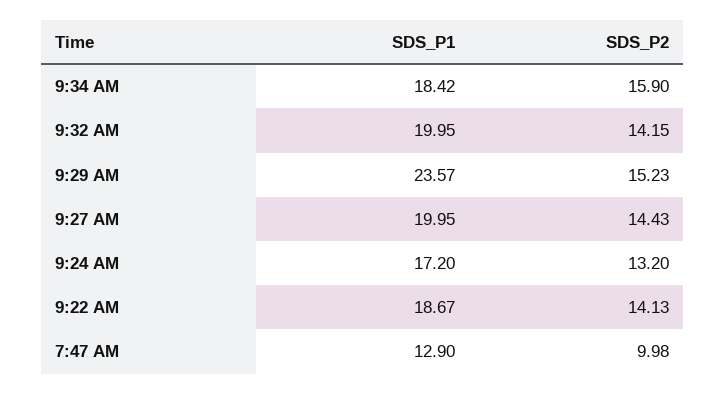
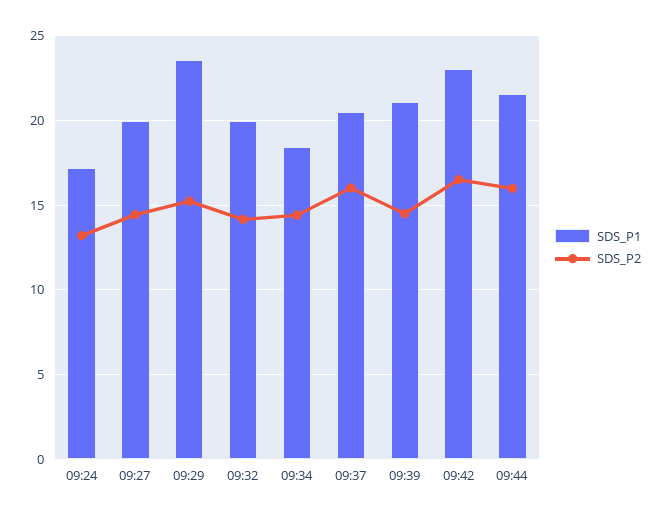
SDS_P2, 9:34 AM: 15.9 -> 14.5
SDS_P1, 9:22 AM: 18.67 -> none
SDS_P2, 9:22 AM: 14.13 -> none
SDS_P1, 7:47 AM: 12.9 -> none
SDS_P2, 7:47 AM: 9.98 -> none
SDS_P1, 09:37: none -> 20.5
SDS_P2, 09:37: none -> 16
SDS_P1, 09:39: none -> 21
SDS_P2, 09:39: none -> 14.5
SDS_P1, 09:42: none -> 23
SDS_P2, 09:42: none -> 16.5
SDS_P1, 09:44: none -> 21.5
SDS_P2, 09:44: none -> 16

